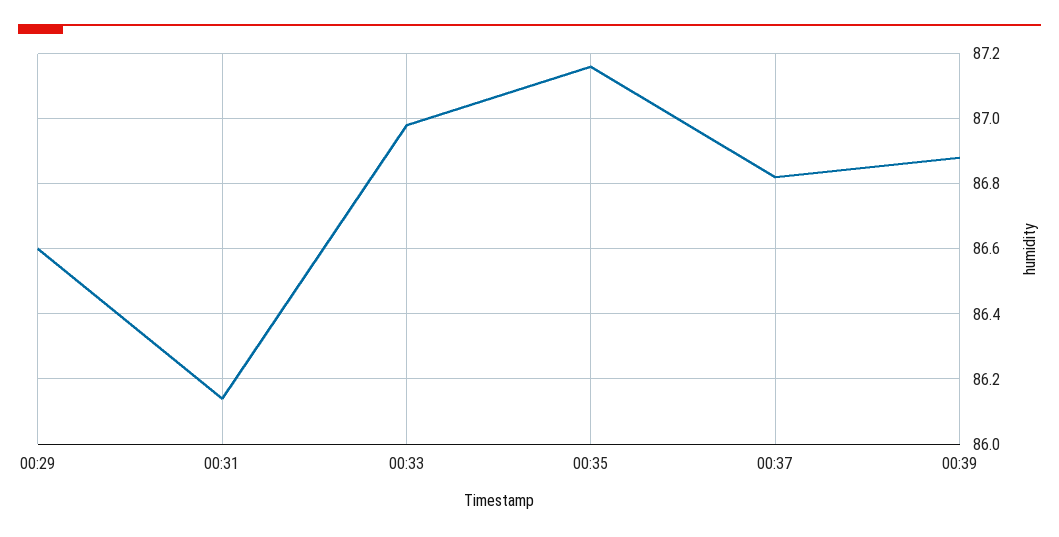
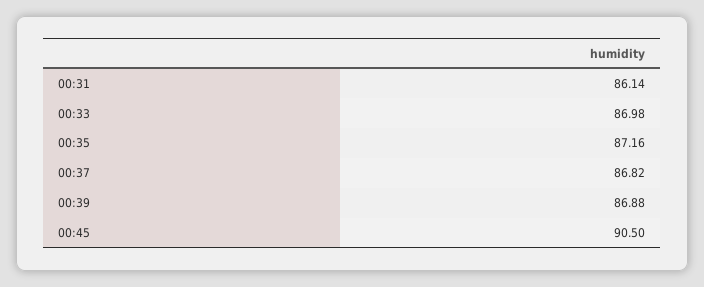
00:29: 86.6 -> none
00:45: none -> 90.5

